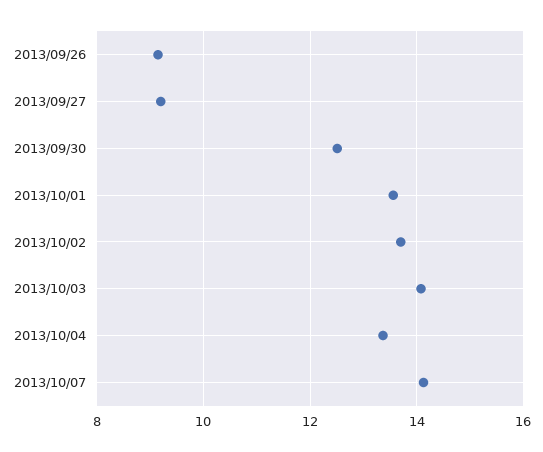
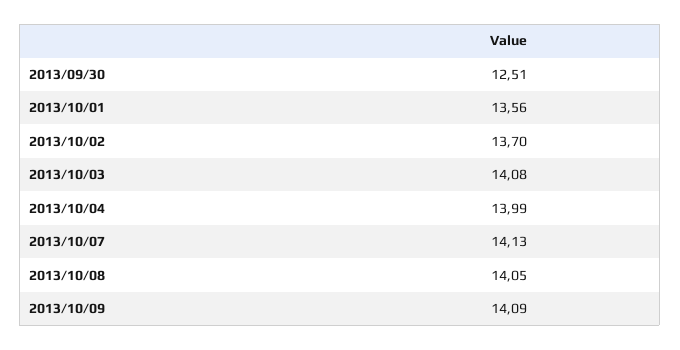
2013/09/26: 9.2 -> none
2013/09/27: 9.2 -> none
2013/10/04: 13.4 -> 13.99
2013/10/08: none -> 14.05
2013/10/09: none -> 14.09

